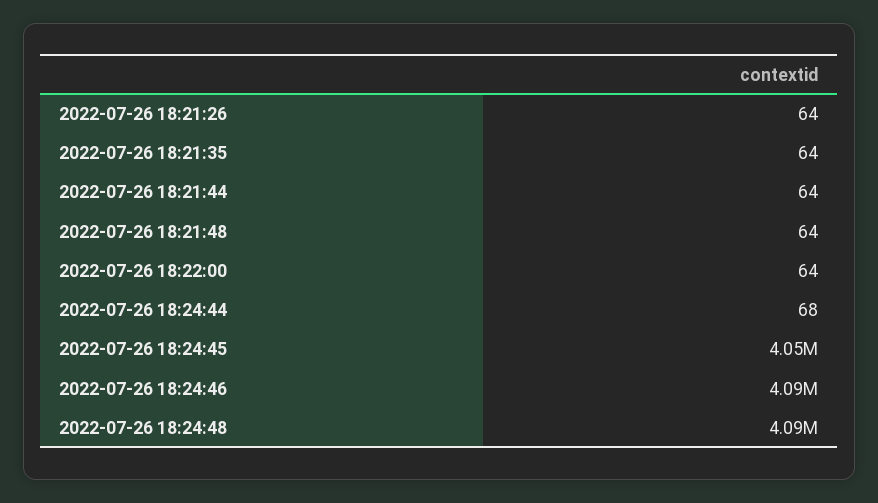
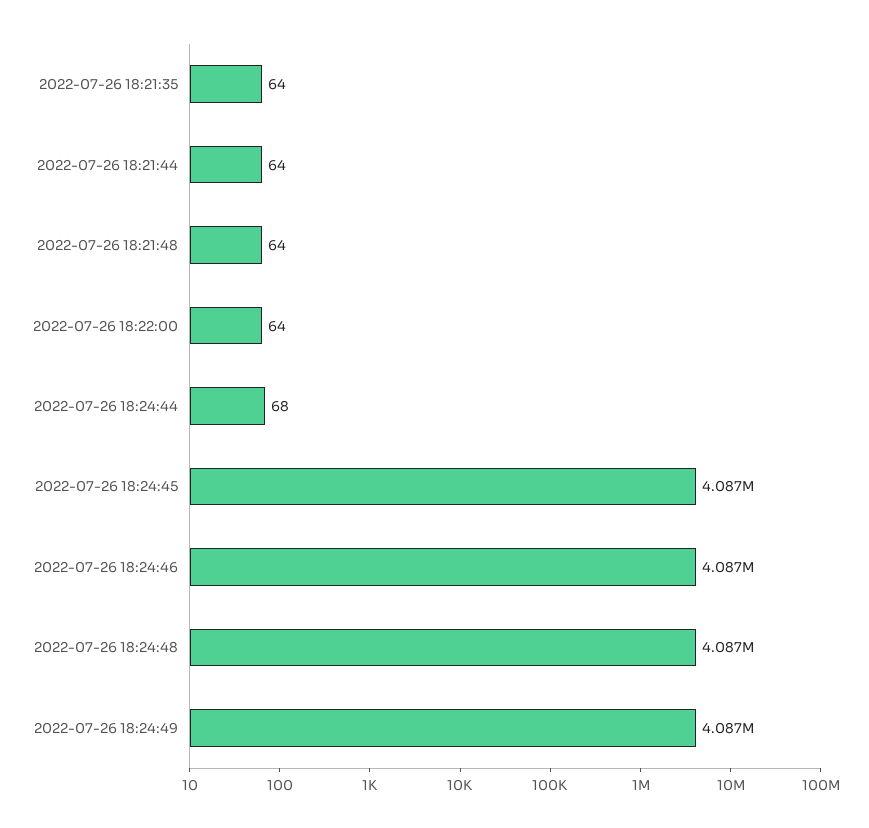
2022-07-26 18:21:26: 64 -> none
2022-07-26 18:24:45: 4050000 -> 4087000
2022-07-26 18:24:49: none -> 4087000

